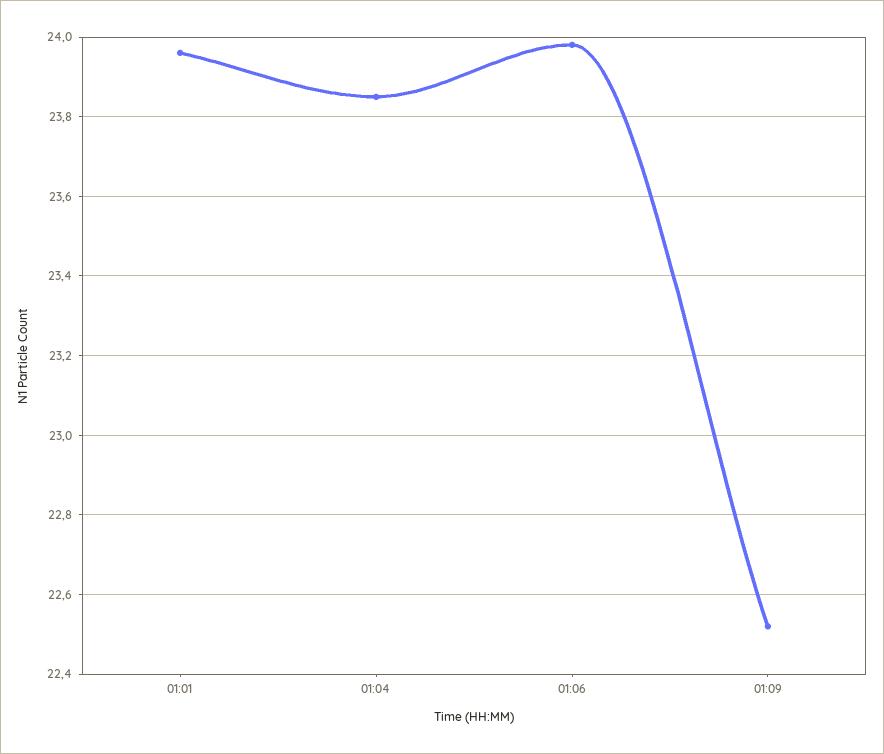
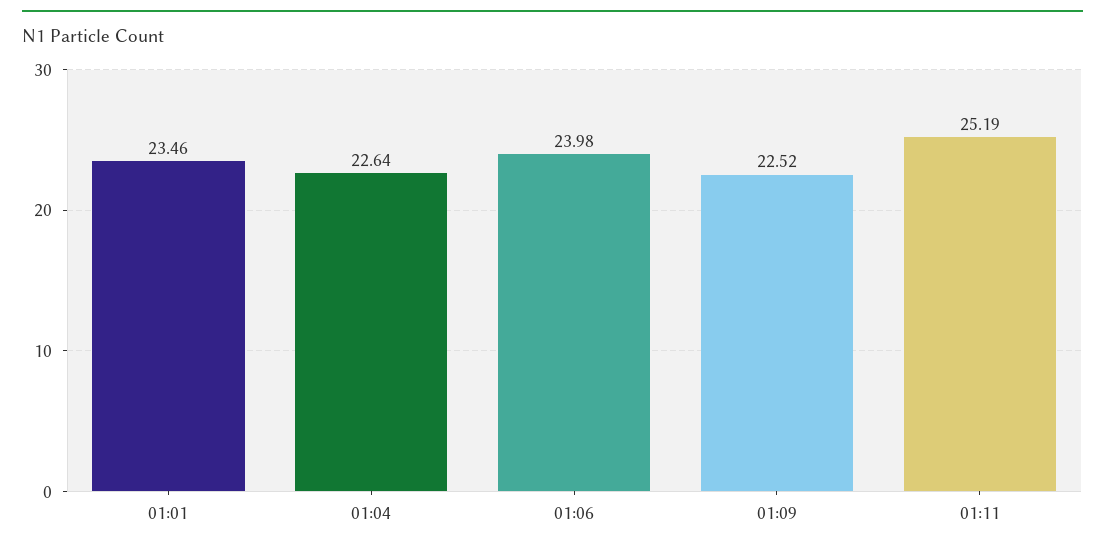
01:01: 23.95 -> 23.46
01:04: 23.85 -> 22.64
01:11: none -> 25.19

